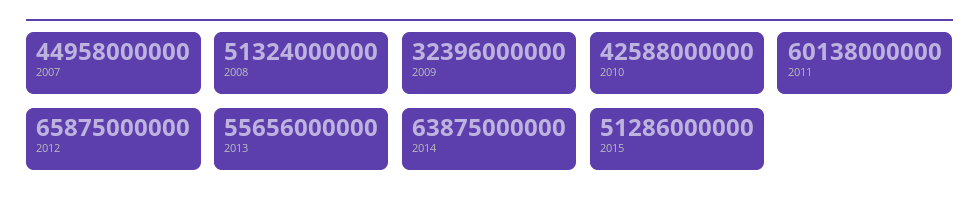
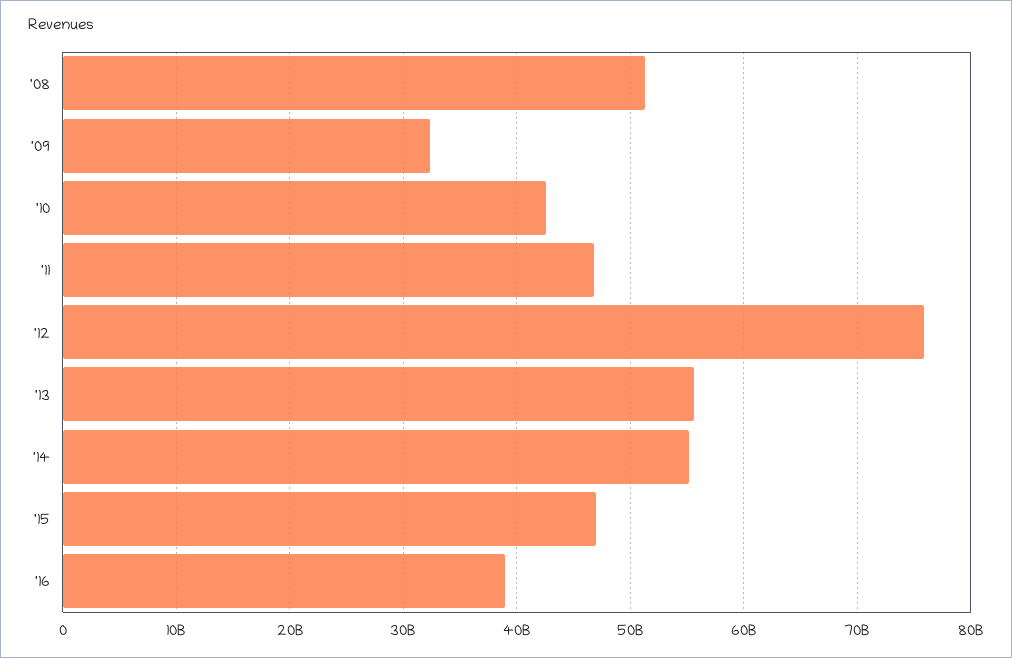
2007: 44958000000 -> none
2011: 60138000000 -> 47000000000
2012: 65875000000 -> 76000000000
2014: 63875000000 -> 55000000000
2015: 51286000000 -> 47000000000
'16: none -> 39000000000

